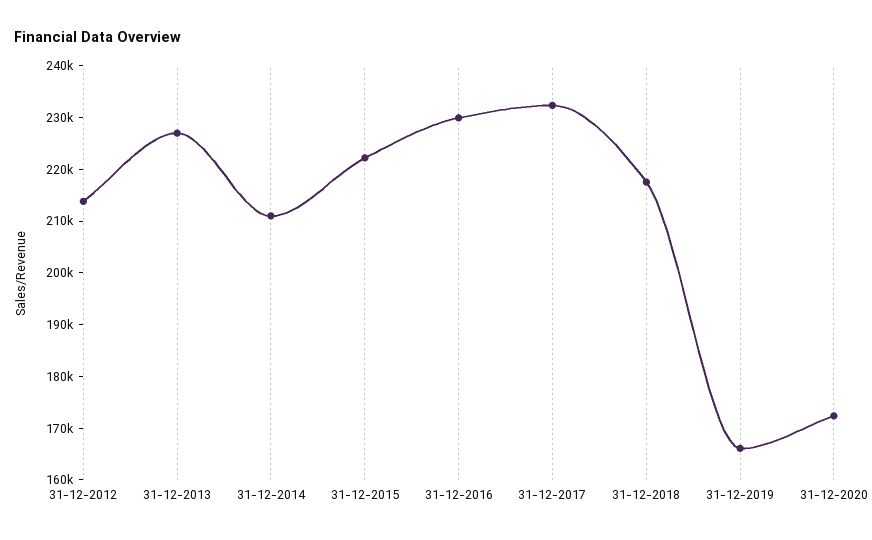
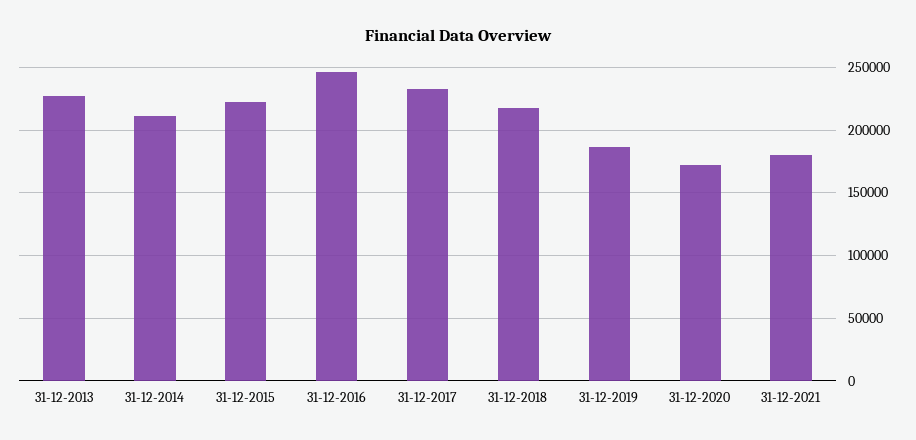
31-12-2012: 214000 -> none
31-12-2016: 230000 -> 245000
31-12-2019: 166000 -> 185000
31-12-2021: none -> 180000

